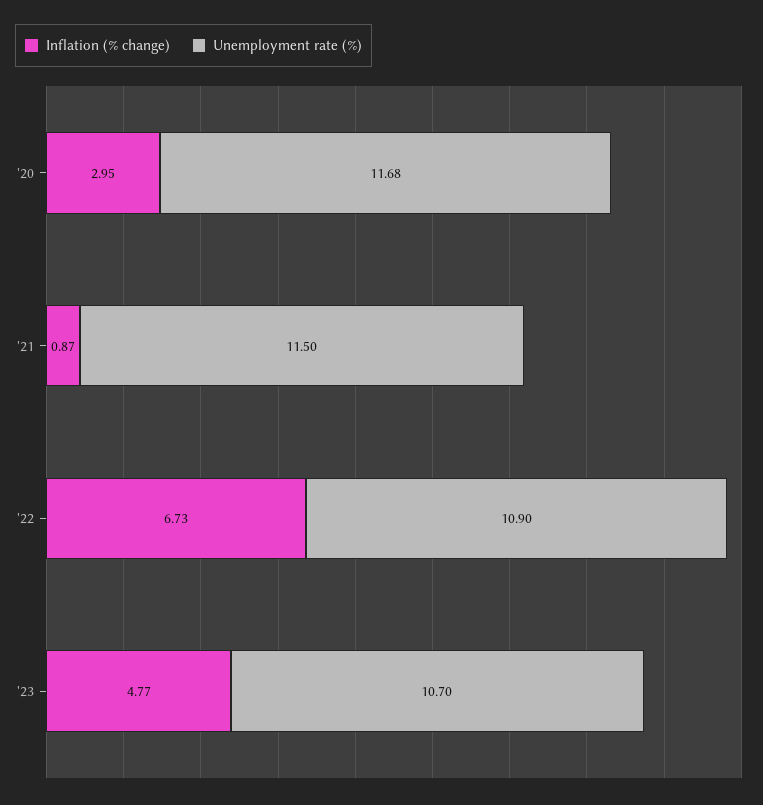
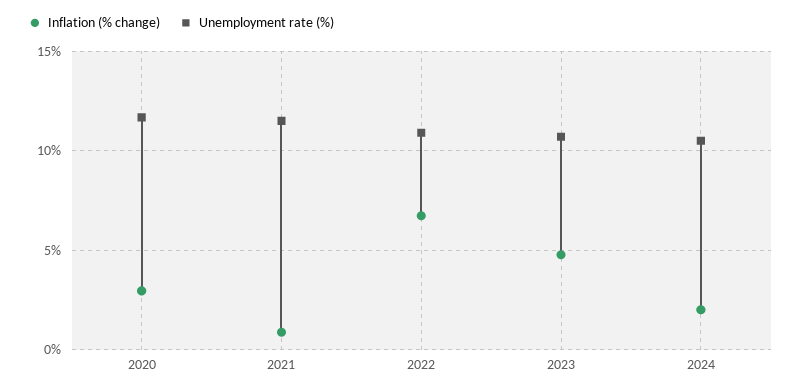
Inflation (% change), 2024: none -> 2
Unemployment rate (%), 2024: none -> 10.5

